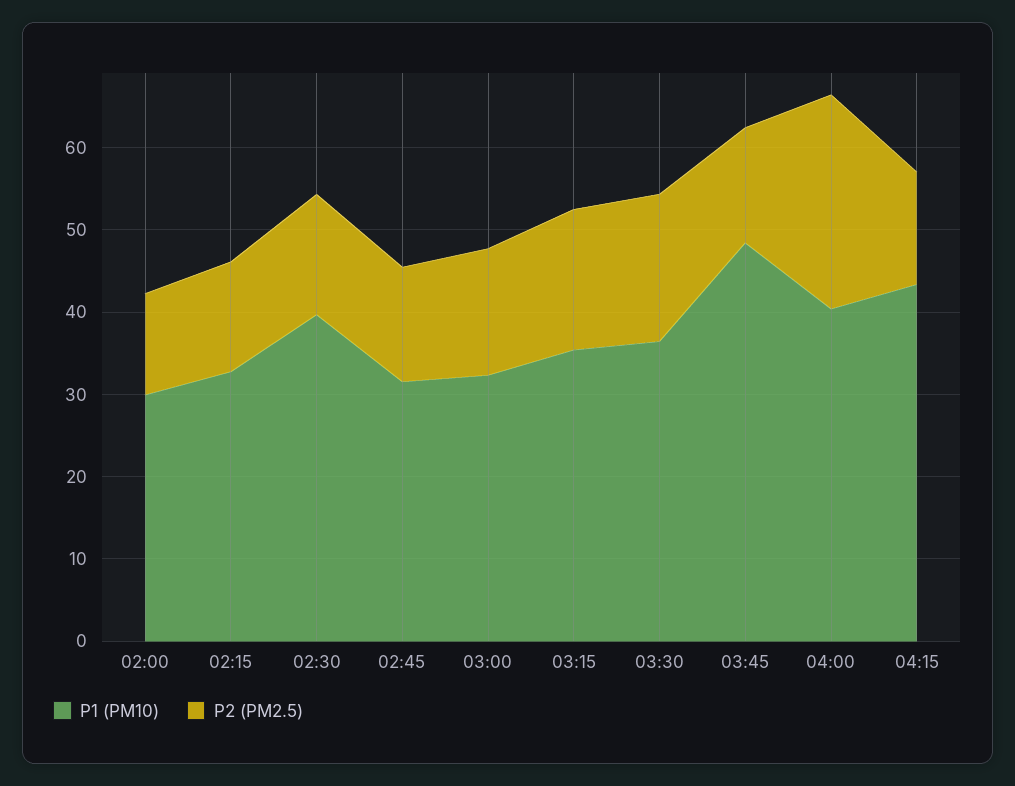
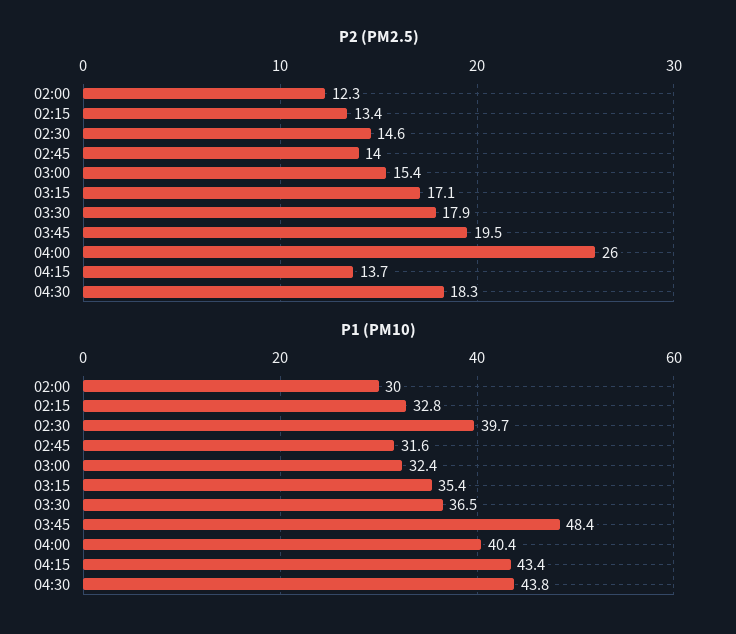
P2 (PM2.5), 03:45: 14 -> 19.5
P2 (PM2.5), 04:30: none -> 18.3
P1 (PM10), 04:30: none -> 43.8

